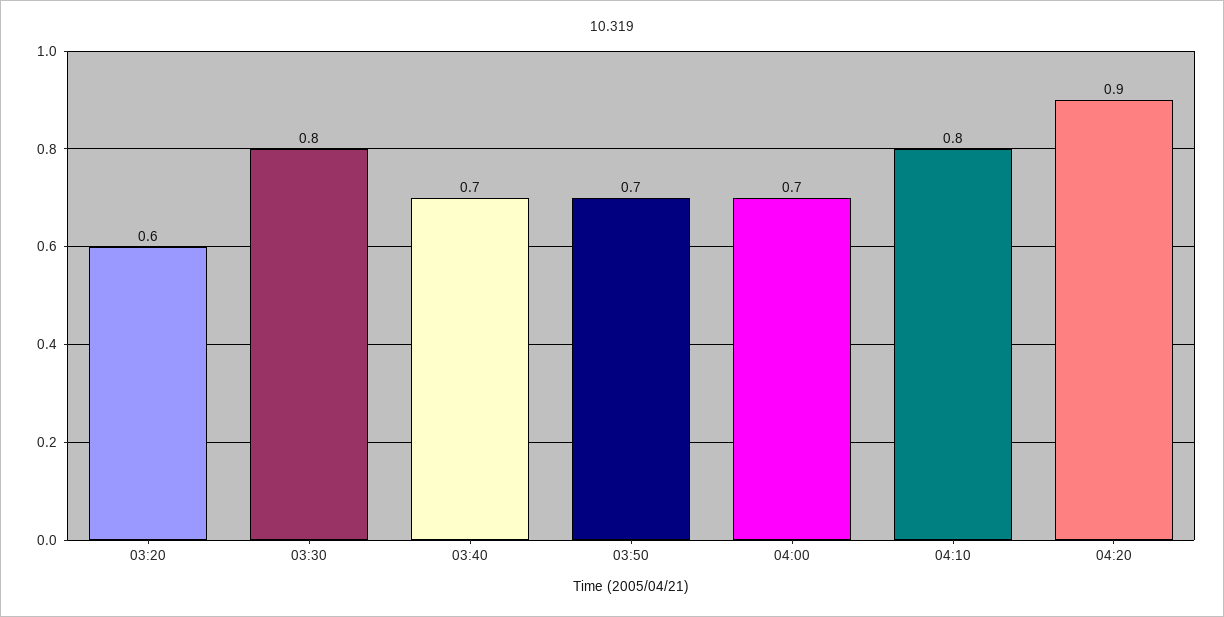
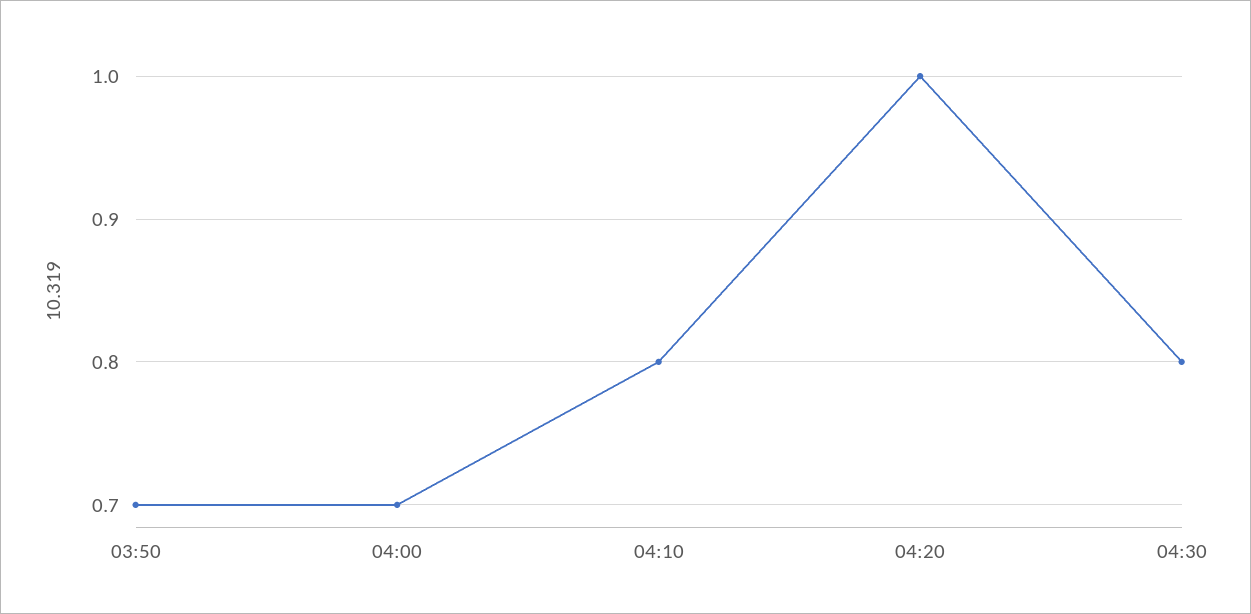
03:20: 0.6 -> none
03:30: 0.8 -> none
03:40: 0.7 -> none
04:20: 0.9 -> 1
04:30: none -> 0.8

